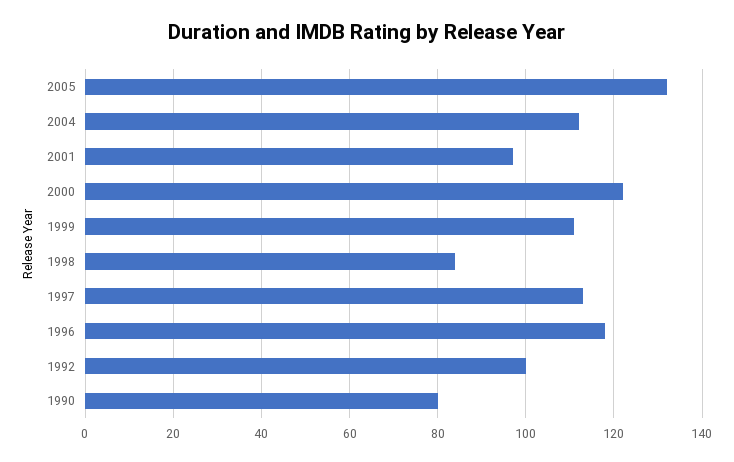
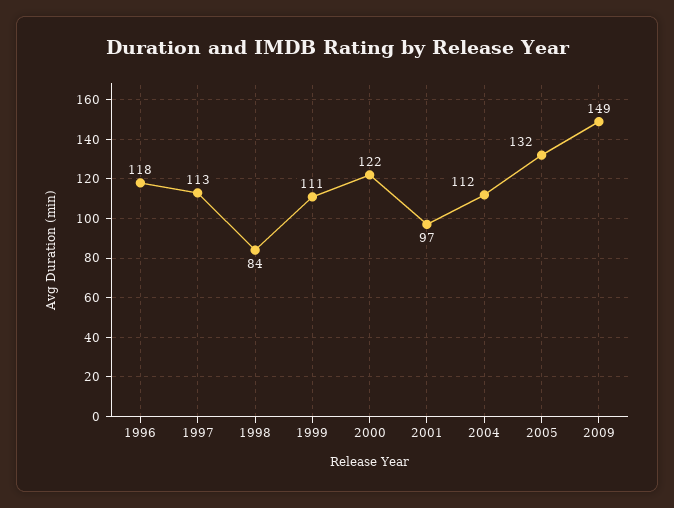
1992: 100 -> none
1990: 80 -> none
2009: none -> 149

